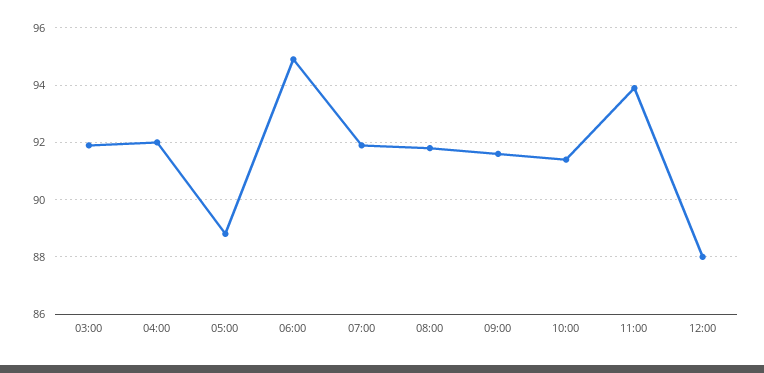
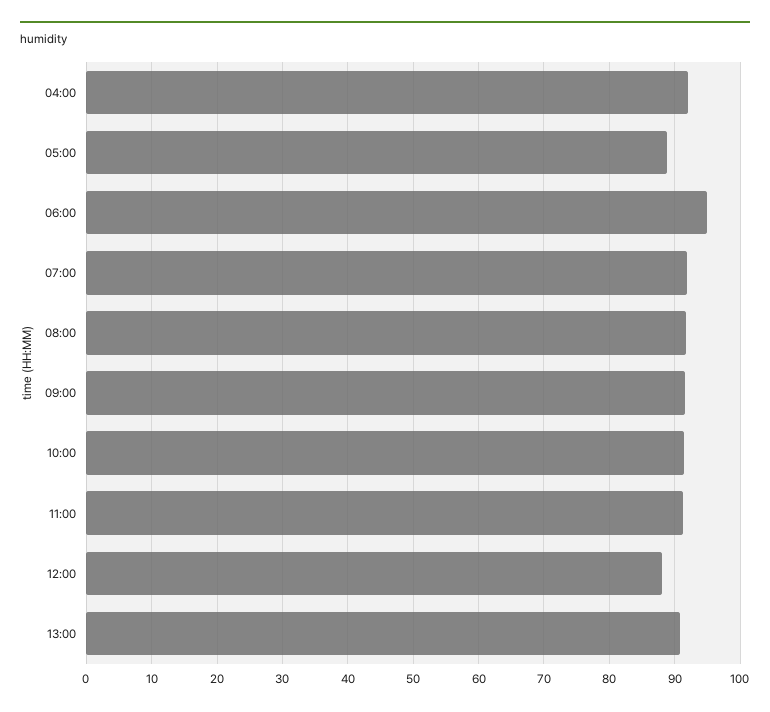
03:00: 92 -> none
11:00: 94 -> 91
13:00: none -> 91

